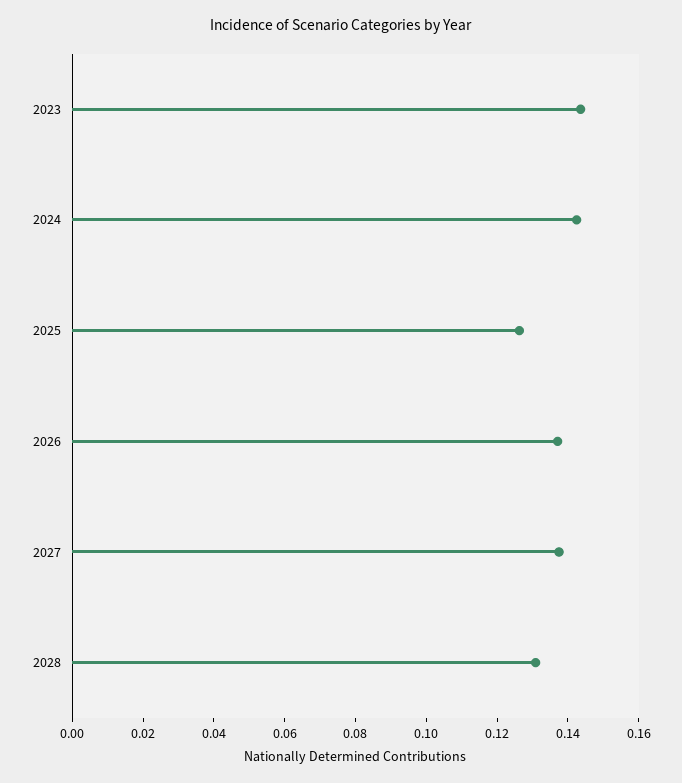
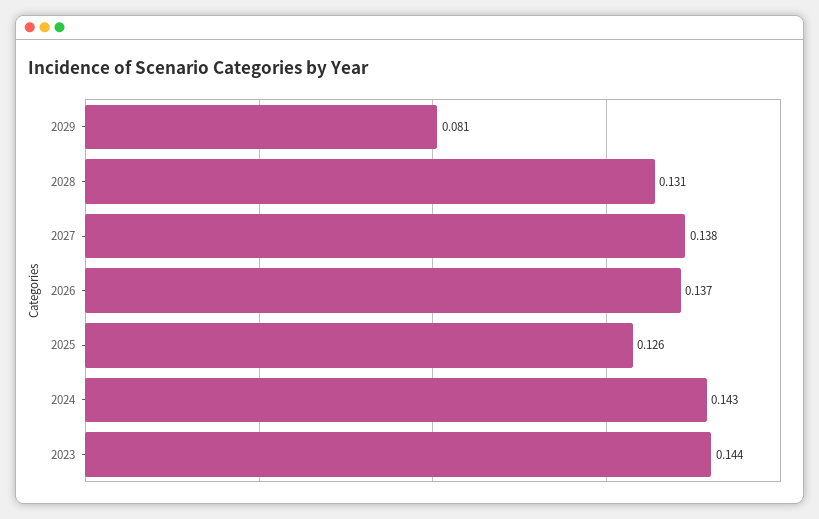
2029: none -> 0.081

